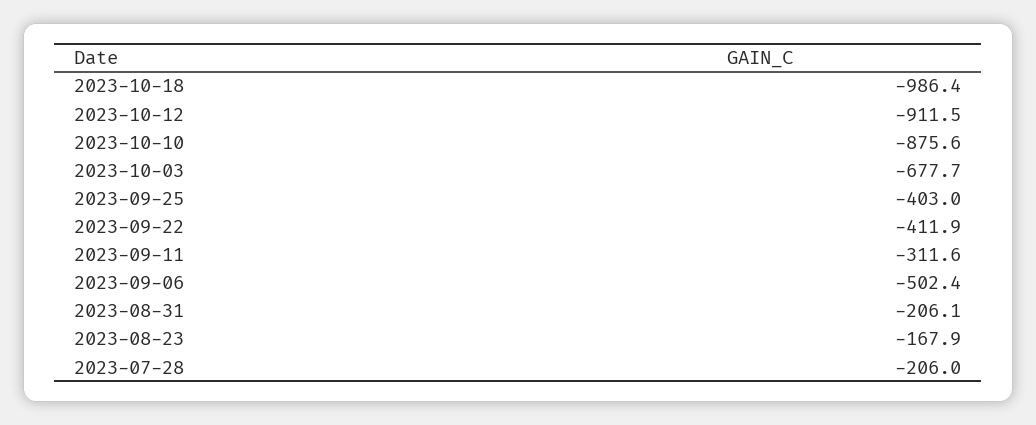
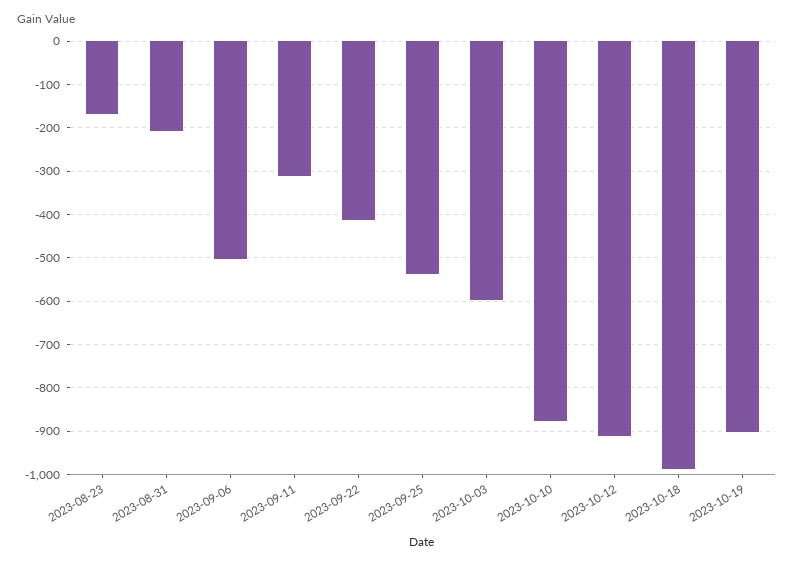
2023-10-03: -677.7 -> -600
2023-09-25: -403 -> -540
2023-07-28: -206 -> none
2023-10-19: none -> -900

